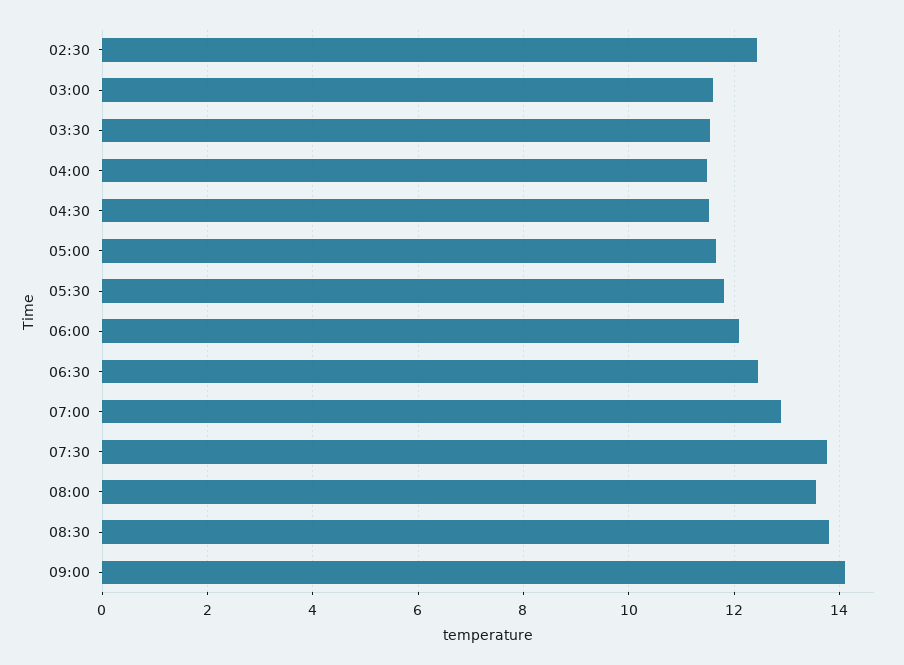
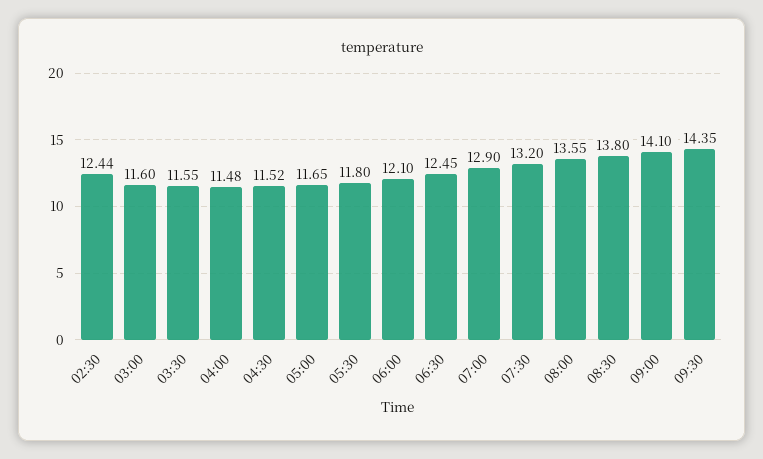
07:30: 13.8 -> 13.2
09:30: none -> 14.35

